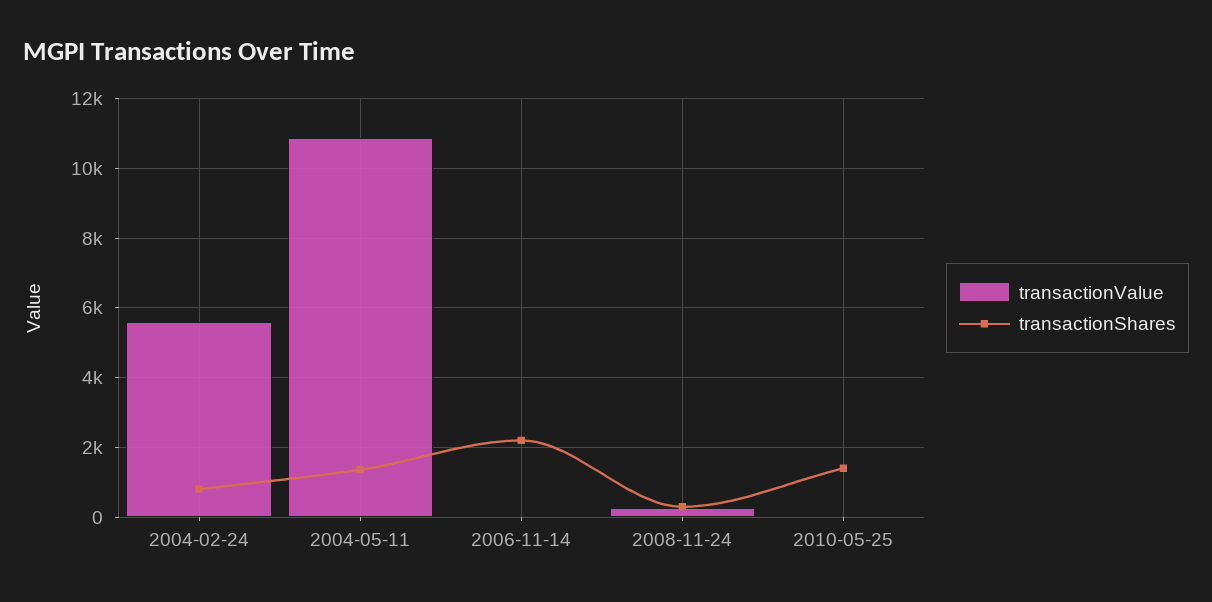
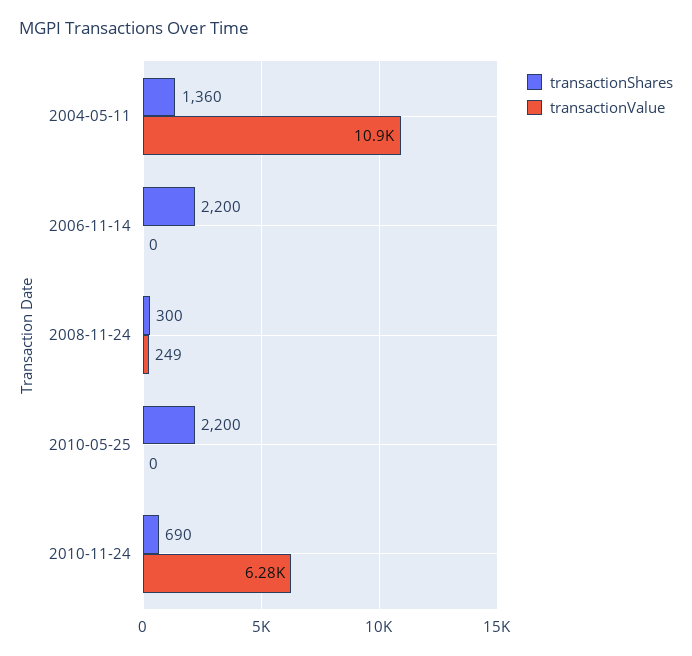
transactionValue, 2004-02-24: 5600 -> none
transactionShares, 2004-02-24: 800 -> none
transactionShares, 2010-05-25: 1400 -> 2200
transactionShares, 2010-11-24: none -> 690
transactionValue, 2010-11-24: none -> 6280

